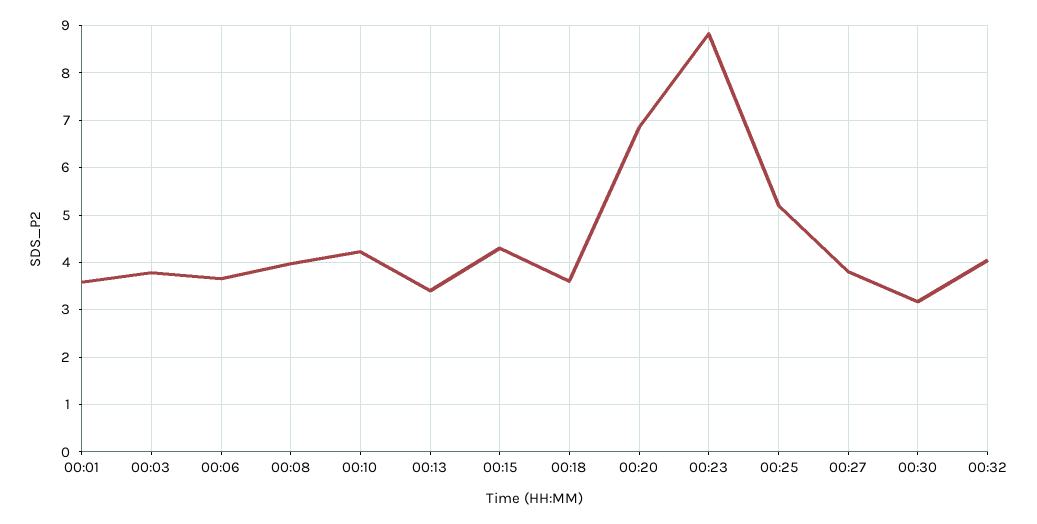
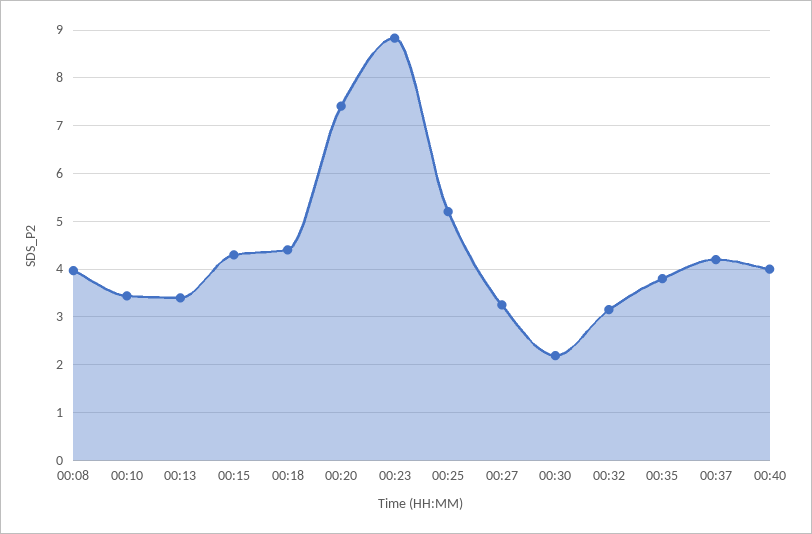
00:01: 3.6 -> none
00:03: 3.8 -> none
00:06: 3.6 -> none
00:10: 4.2 -> 3.4
00:18: 3.6 -> 4.4
00:20: 6.8 -> 7.4
00:27: 3.8 -> 3.2
00:30: 3.2 -> 2.2
00:32: 4 -> 3.2
00:35: none -> 3.8
00:37: none -> 4.2
00:40: none -> 4

